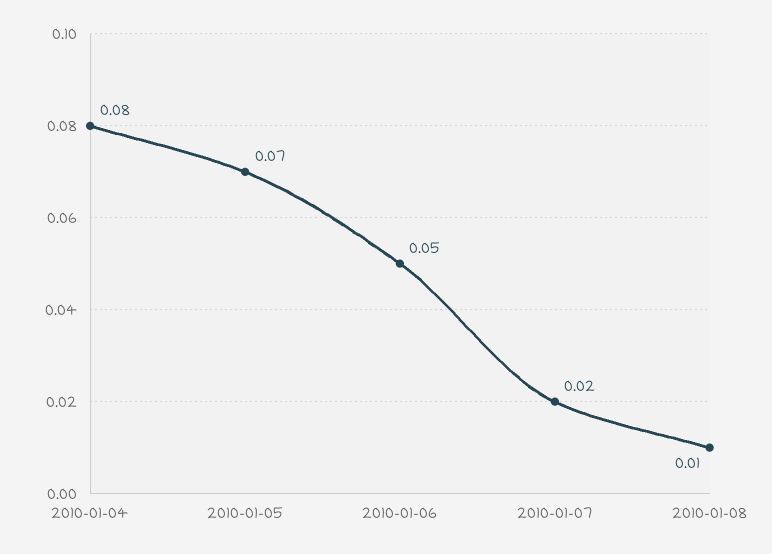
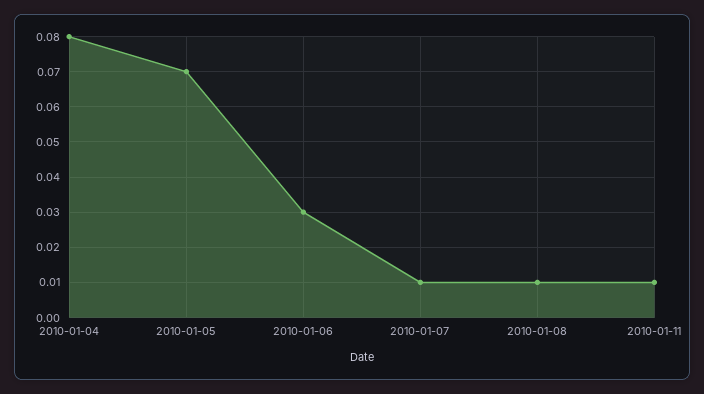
2010-01-06: 0.05 -> 0.03
2010-01-07: 0.02 -> 0.01
2010-01-11: none -> 0.01

